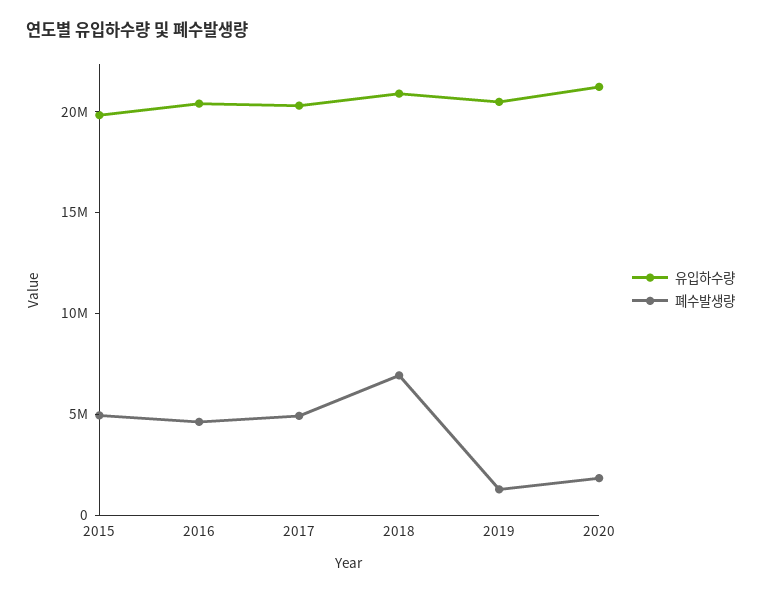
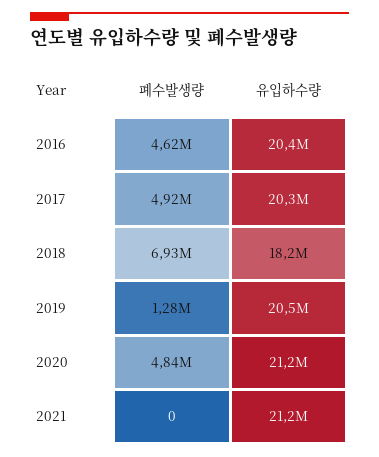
유입하수량, 2015: 20000000 -> none
폐수발생량, 2015: 5000000 -> none
유입하수량, 2018: 21000000 -> 18200000
폐수발생량, 2020: 2000000 -> 4840000
폐수발생량, 2021: none -> 0
유입하수량, 2021: none -> 21200000

